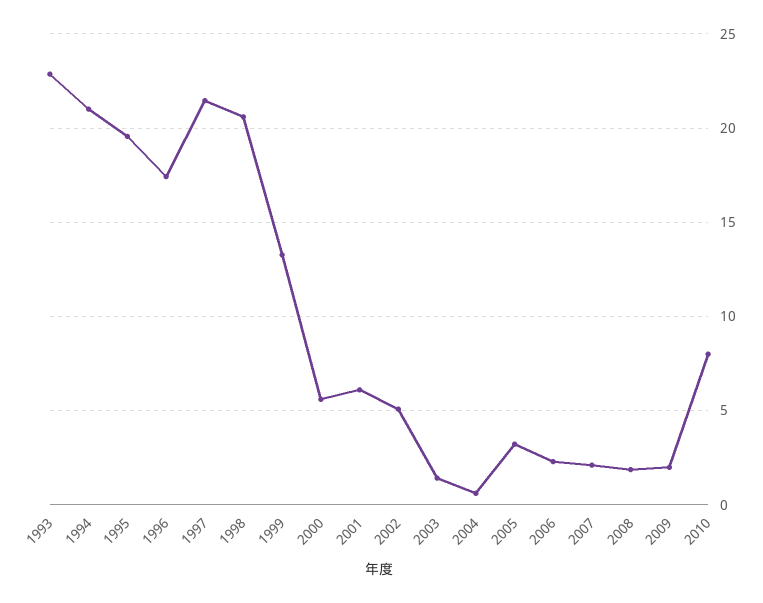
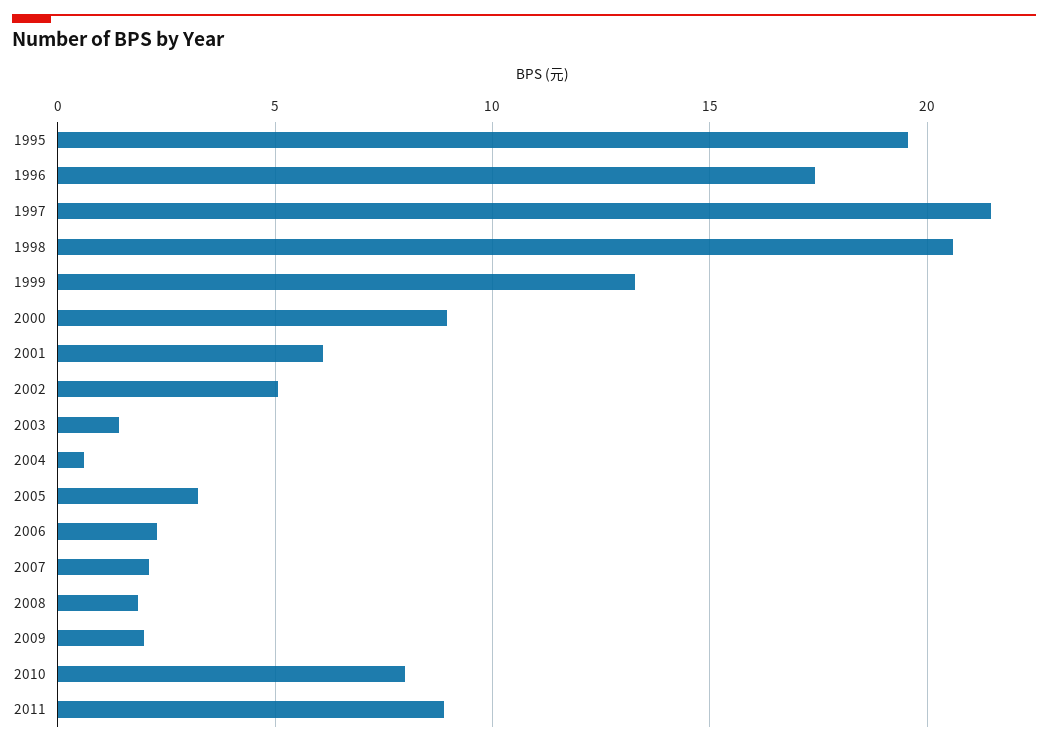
1993: 23 -> none
1994: 21 -> none
2000: 5.5 -> 9
2011: none -> 9

